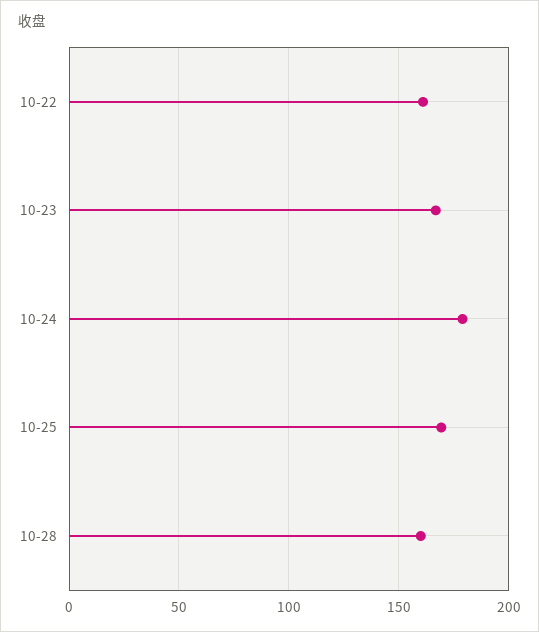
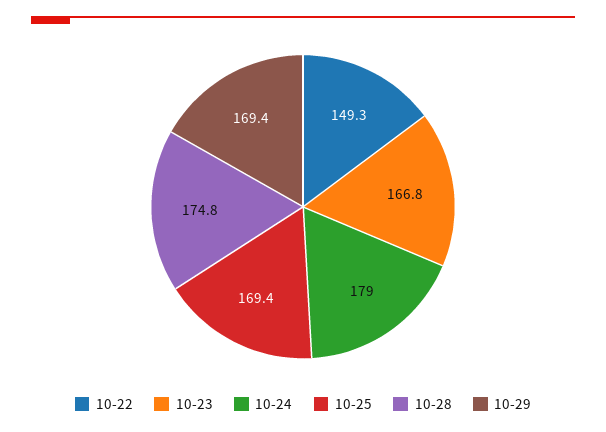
10-22: 160 -> 149.3
10-28: 160 -> 174.8
10-29: none -> 169.4

